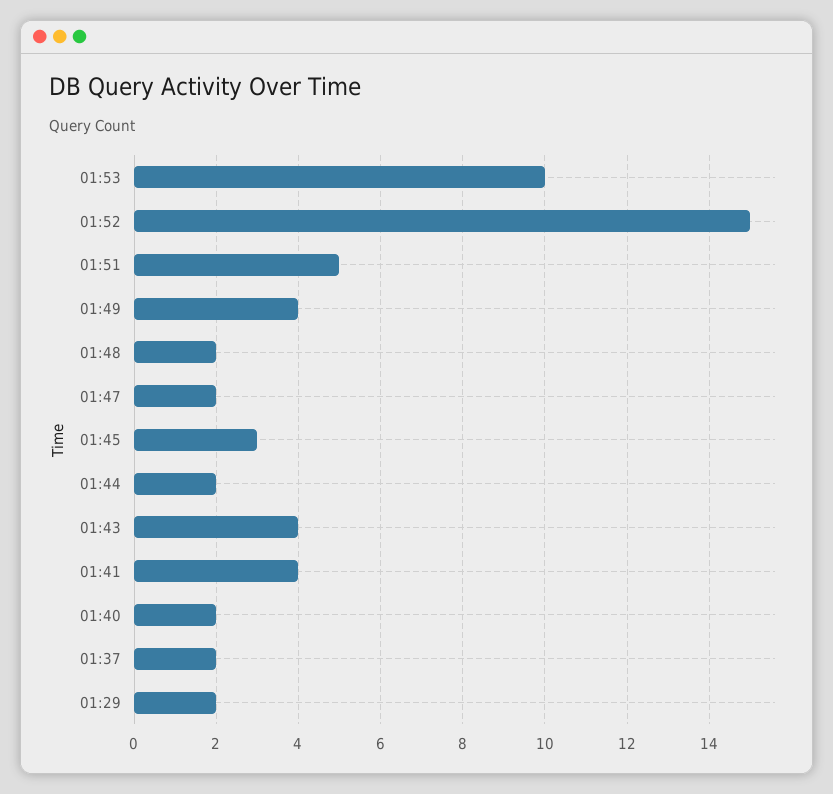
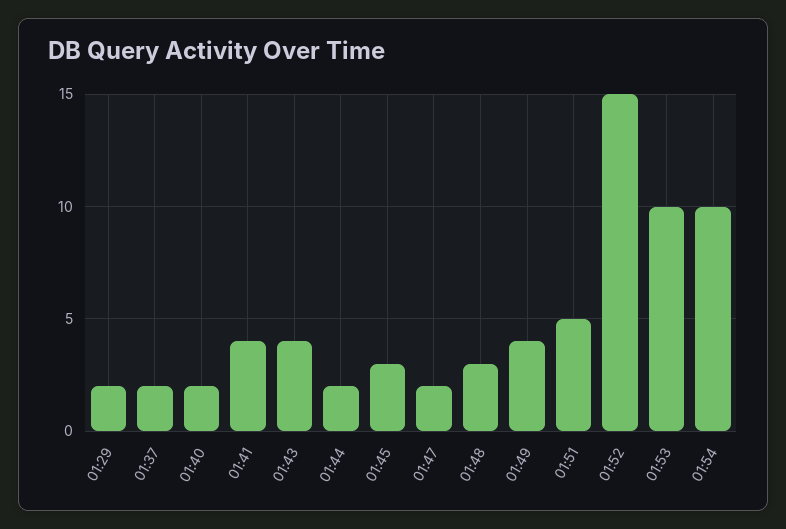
01:48: 2 -> 3
01:54: none -> 10

